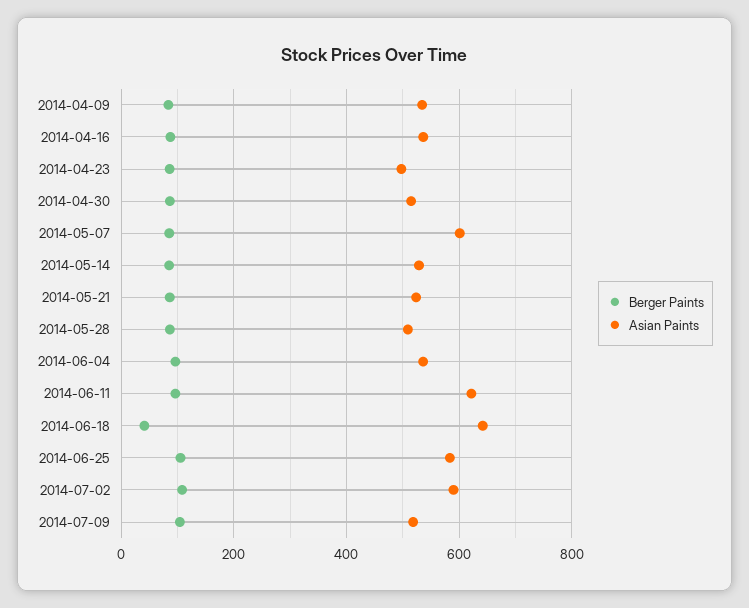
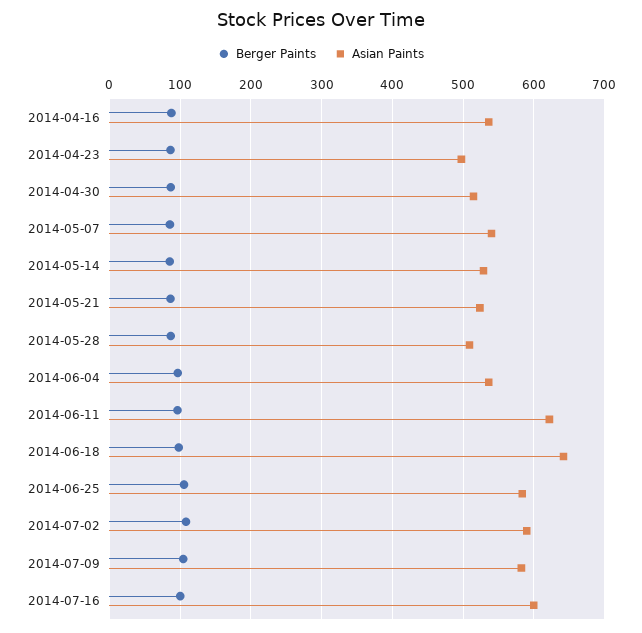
Berger Paints, 2014-04-09: 80 -> none
Asian Paints, 2014-04-09: 540 -> none
Asian Paints, 2014-05-07: 600 -> 540
Berger Paints, 2014-06-18: 40 -> 100
Asian Paints, 2014-07-09: 520 -> 580
Berger Paints, 2014-07-16: none -> 100
Asian Paints, 2014-07-16: none -> 600

